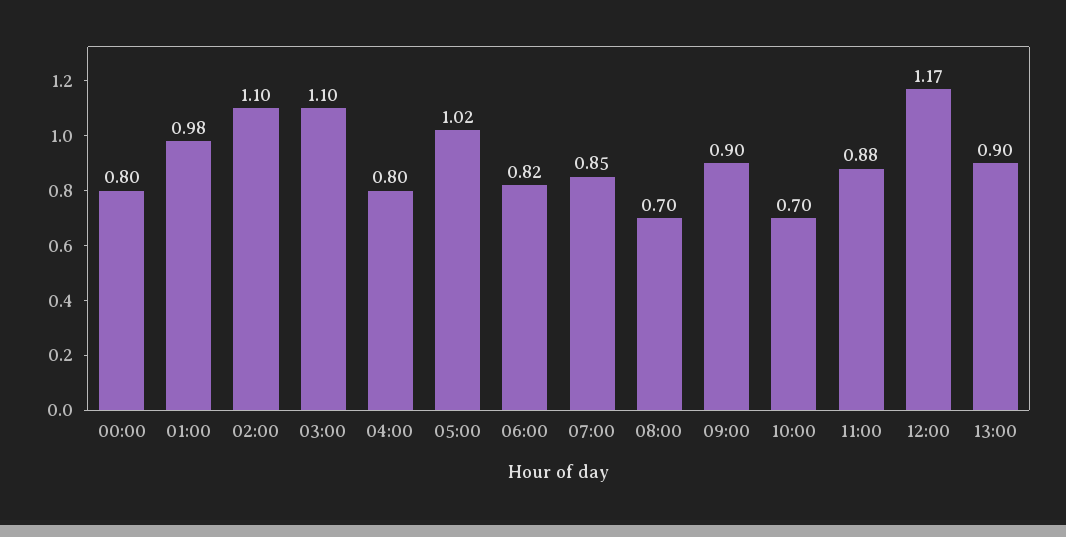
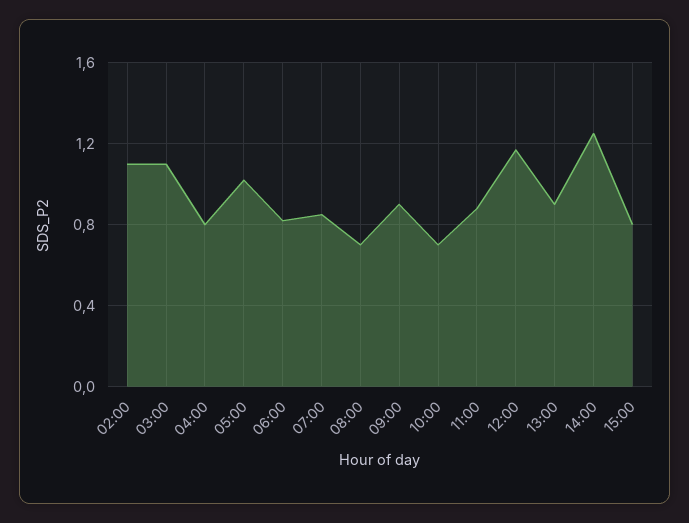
00:00: 0.8 -> none
01:00: 0.98 -> none
14:00: none -> 1.25
15:00: none -> 0.8

